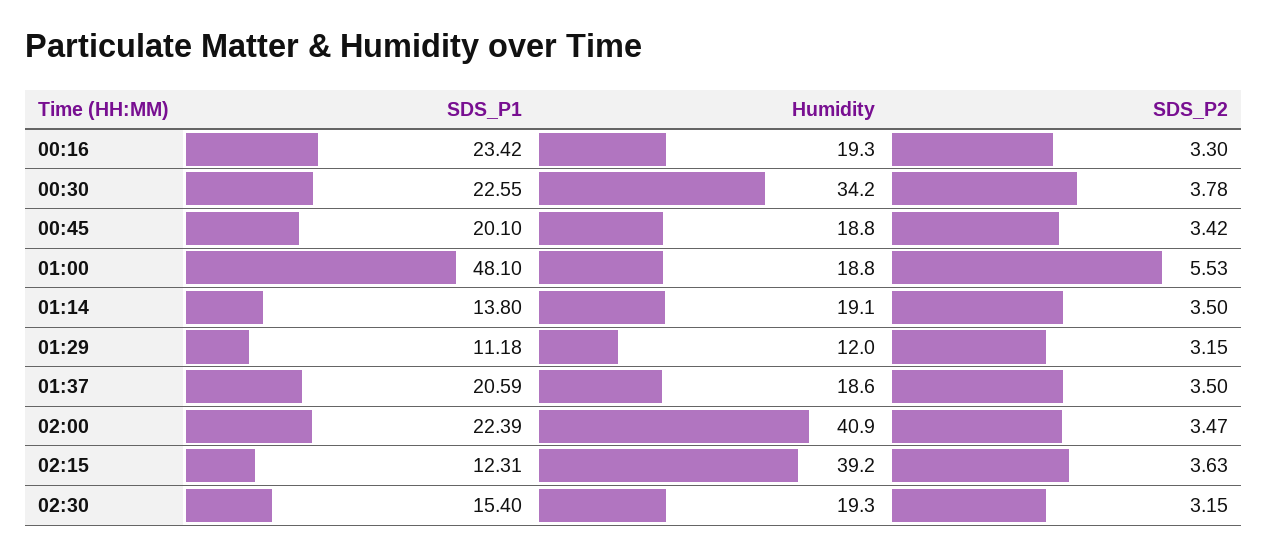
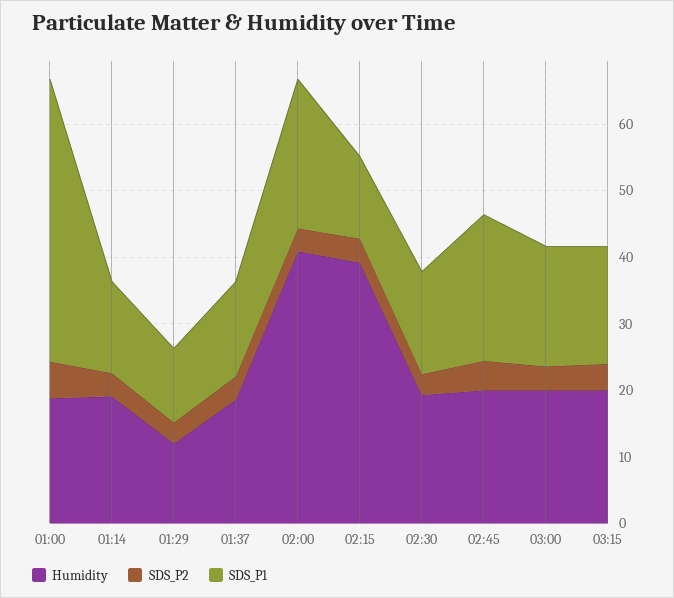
SDS_P1, 00:16: 23.42 -> none
Humidity, 00:16: 19.3 -> none
SDS_P2, 00:16: 3.3 -> none
SDS_P1, 00:30: 22.55 -> none
Humidity, 00:30: 34.2 -> none
SDS_P2, 00:30: 3.78 -> none
SDS_P1, 00:45: 20.1 -> none
Humidity, 00:45: 18.8 -> none
SDS_P2, 00:45: 3.42 -> none
SDS_P1, 01:00: 48.1 -> 42
SDS_P1, 01:37: 20.59 -> 14
Humidity, 02:45: none -> 20
SDS_P2, 02:45: none -> 4
SDS_P1, 02:45: none -> 22
Humidity, 03:00: none -> 20
SDS_P2, 03:00: none -> 4
SDS_P1, 03:00: none -> 18
Humidity, 03:15: none -> 20
SDS_P2, 03:15: none -> 4
SDS_P1, 03:15: none -> 18

